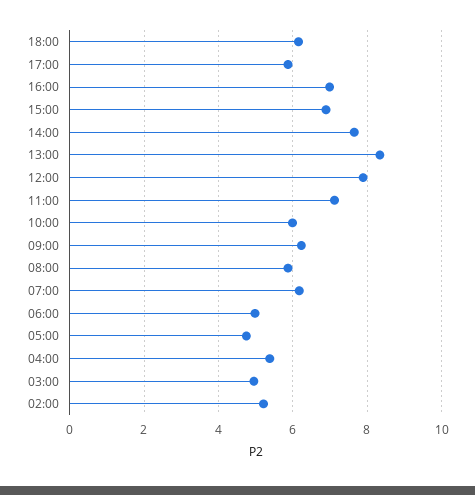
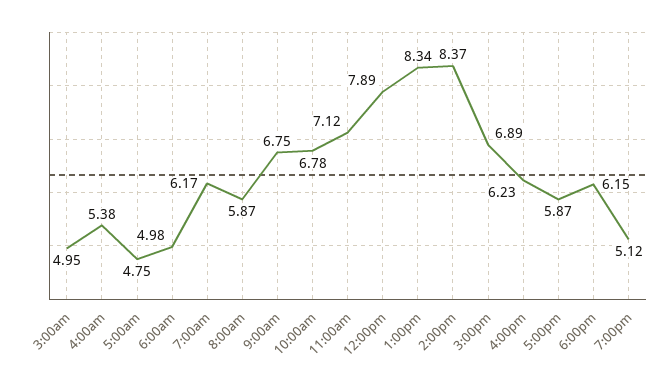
16:00: 7 -> 6.23
14:00: 7.6 -> 8.37
10:00: 6 -> 6.78
09:00: 6.2 -> 6.75
02:00: 5.2 -> none
7:00pm: none -> 5.12

